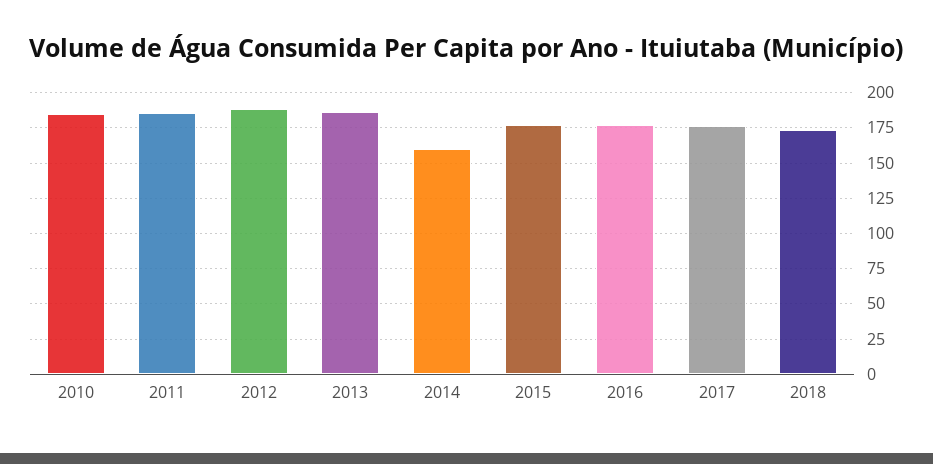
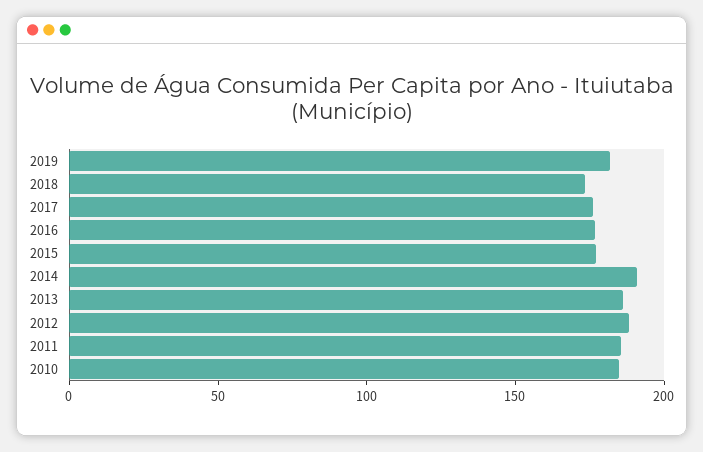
2014: 160 -> 190
2019: none -> 180

